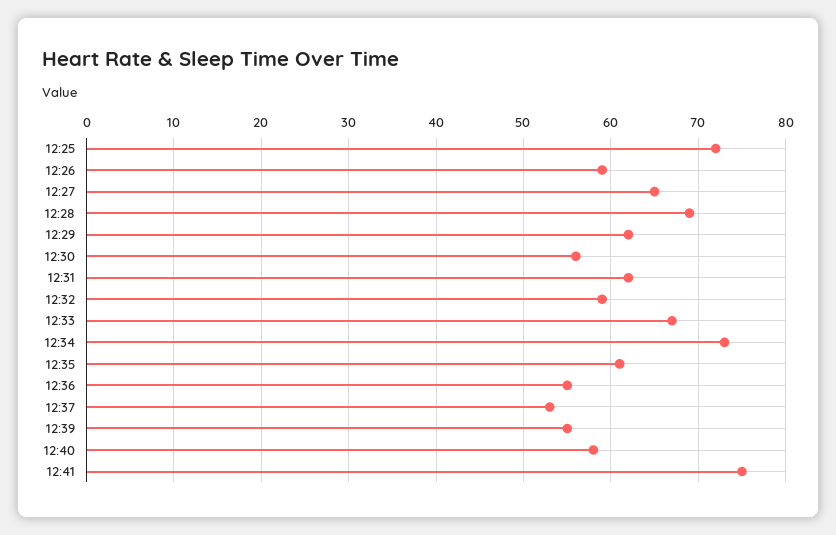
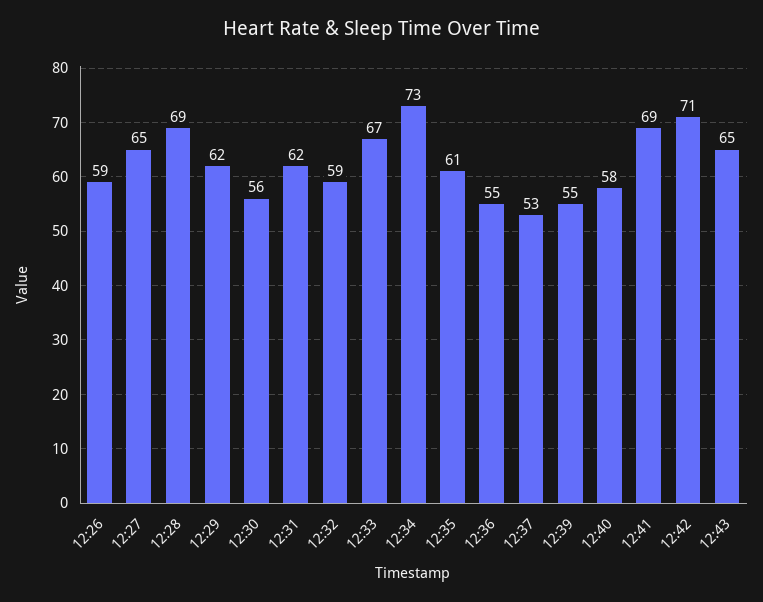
12:25: 72 -> none
12:41: 75 -> 69
12:42: none -> 71
12:43: none -> 65

